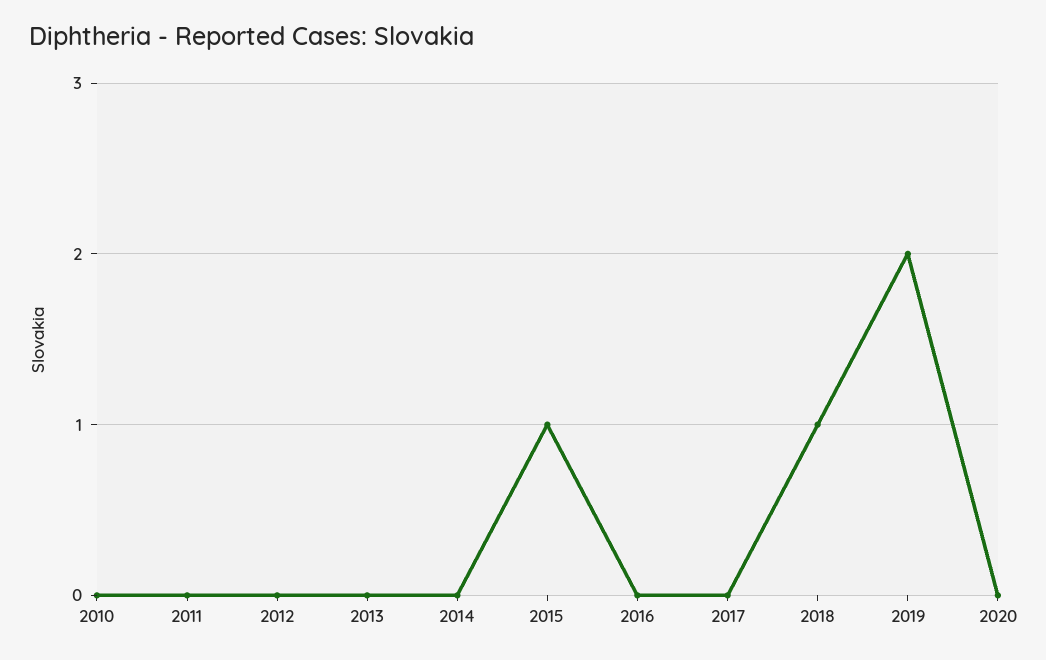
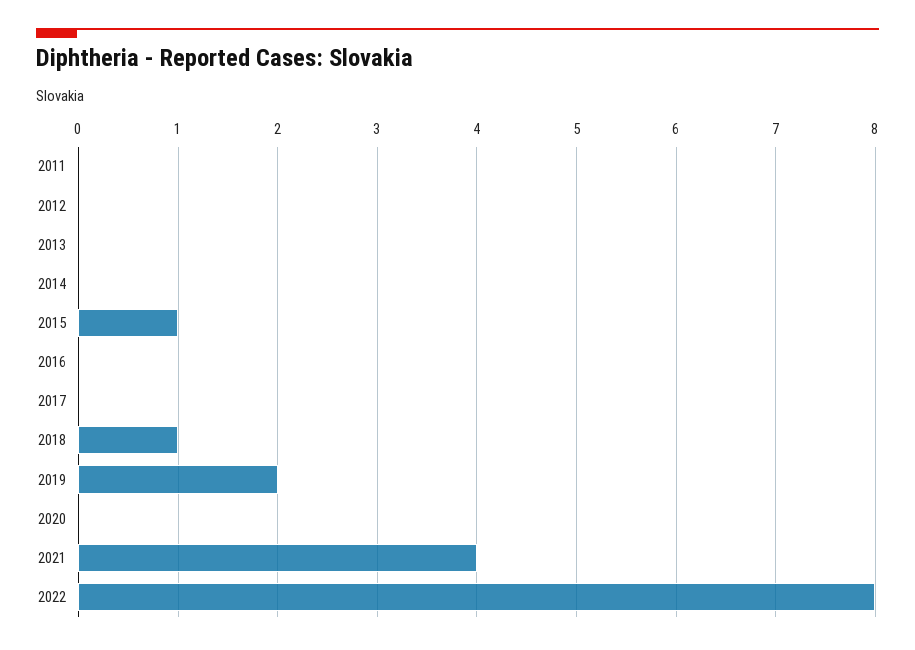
2010: 0 -> none
2021: none -> 4
2022: none -> 8

